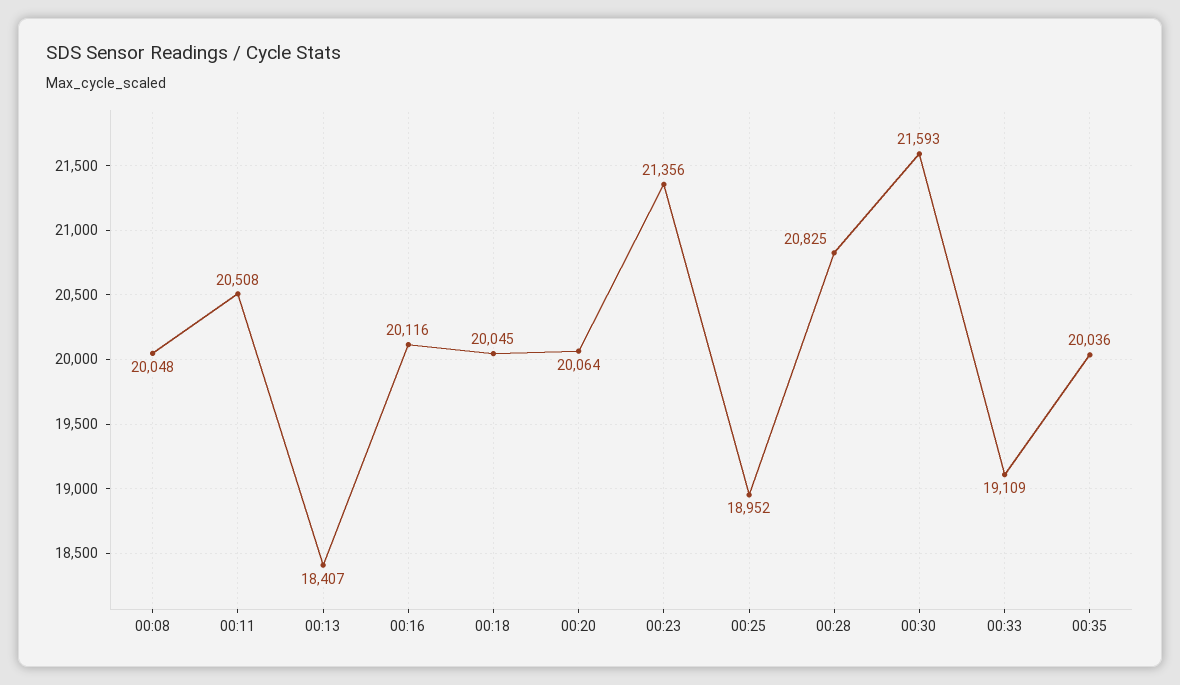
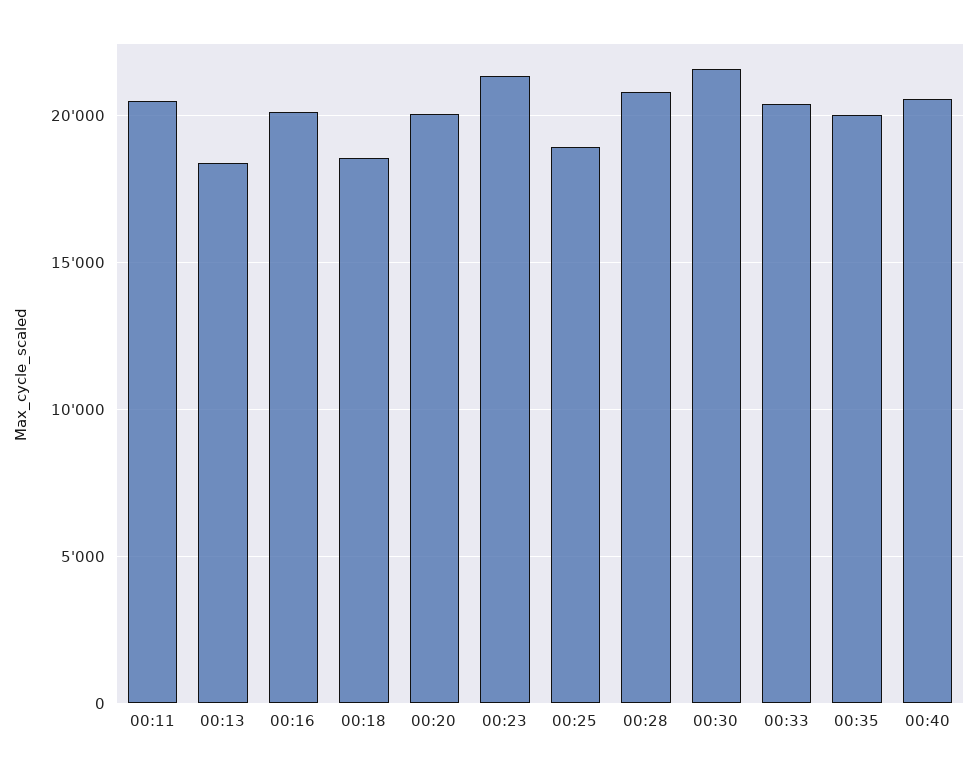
00:08: 20048 -> none
00:18: 20045 -> 18500
00:33: 19109 -> 20500
00:40: none -> 20500

